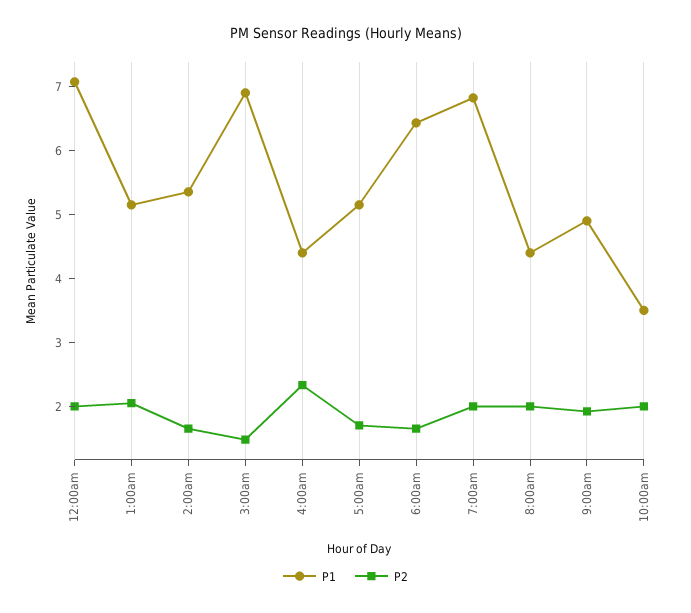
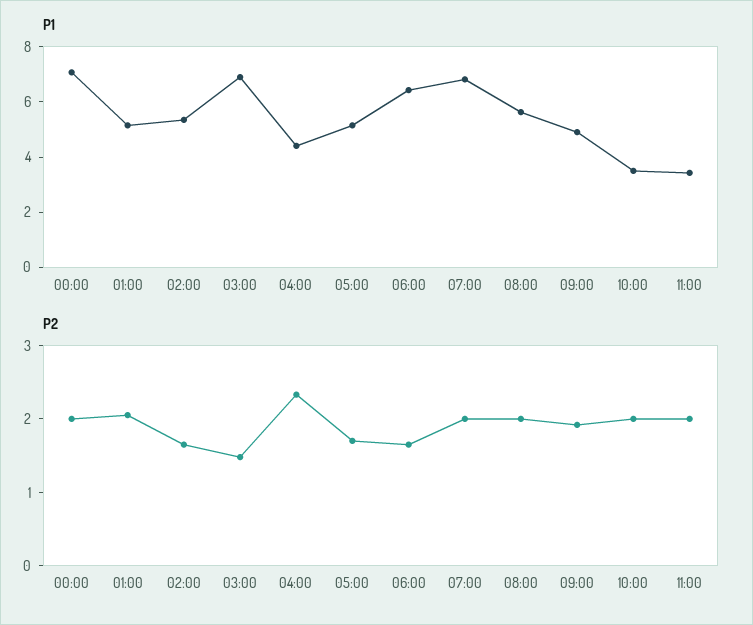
P1, 8:00am: 4.4 -> 5.5
P1, 11:00: none -> 3.5
P2, 11:00: none -> 2

